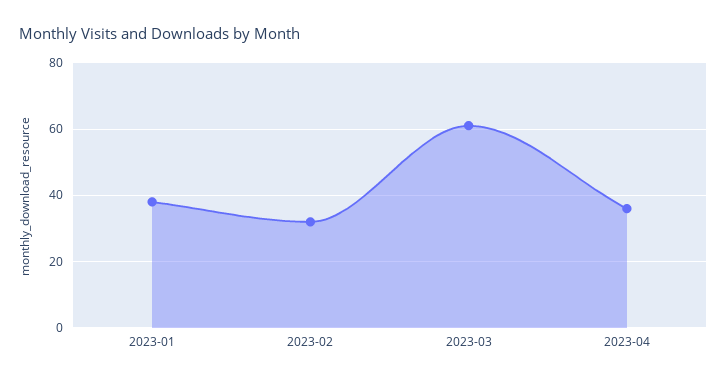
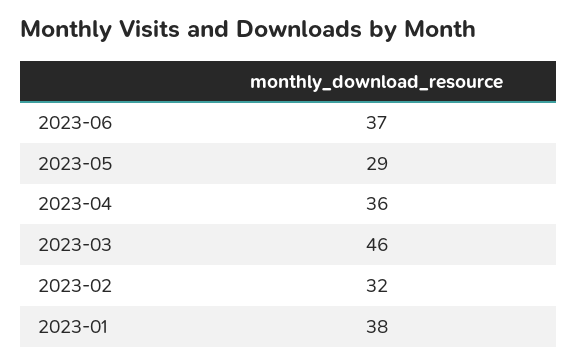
2023-03: 60 -> 46
2023-06: none -> 37
2023-05: none -> 29

